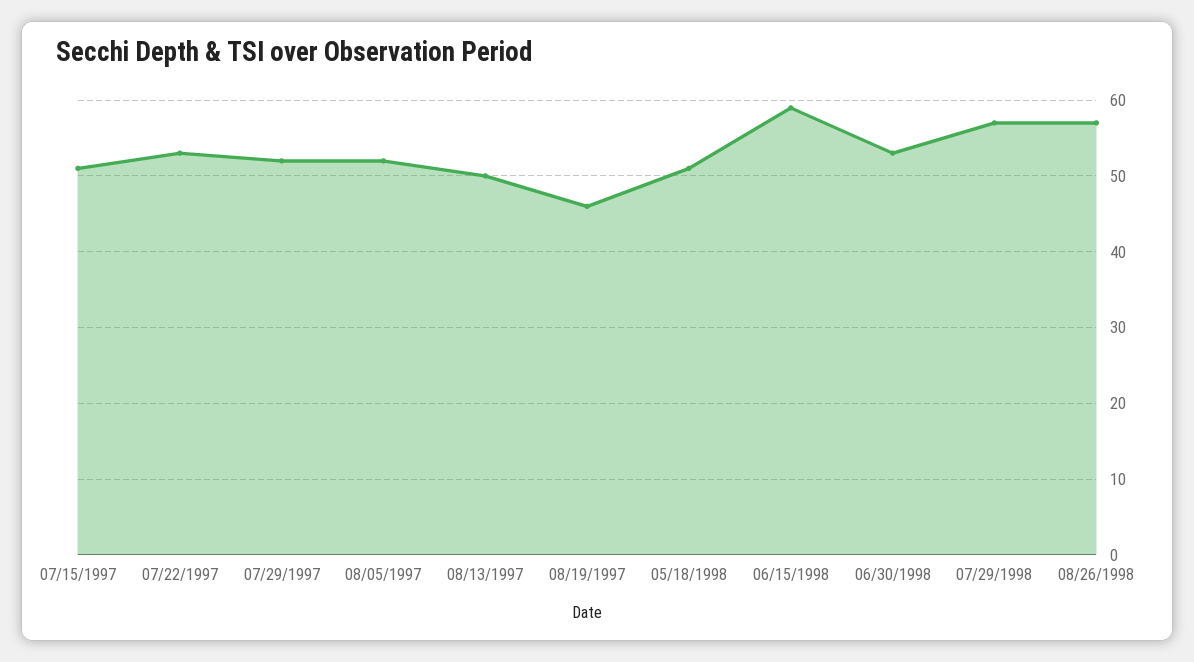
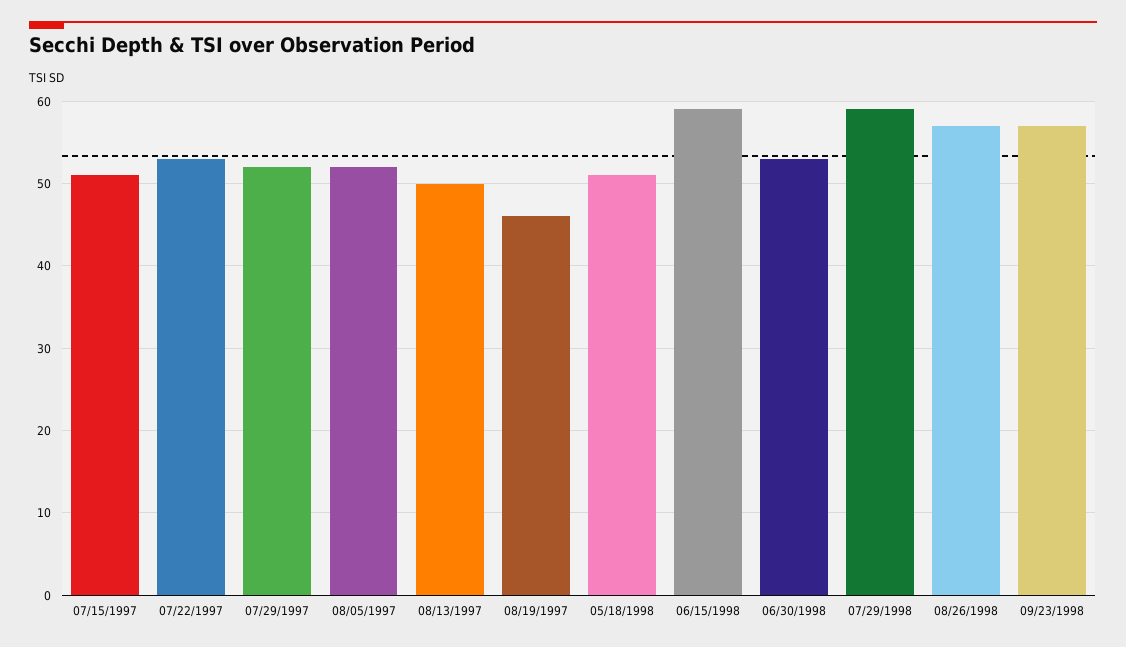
07/29/1998: 57 -> 59
09/23/1998: none -> 57

